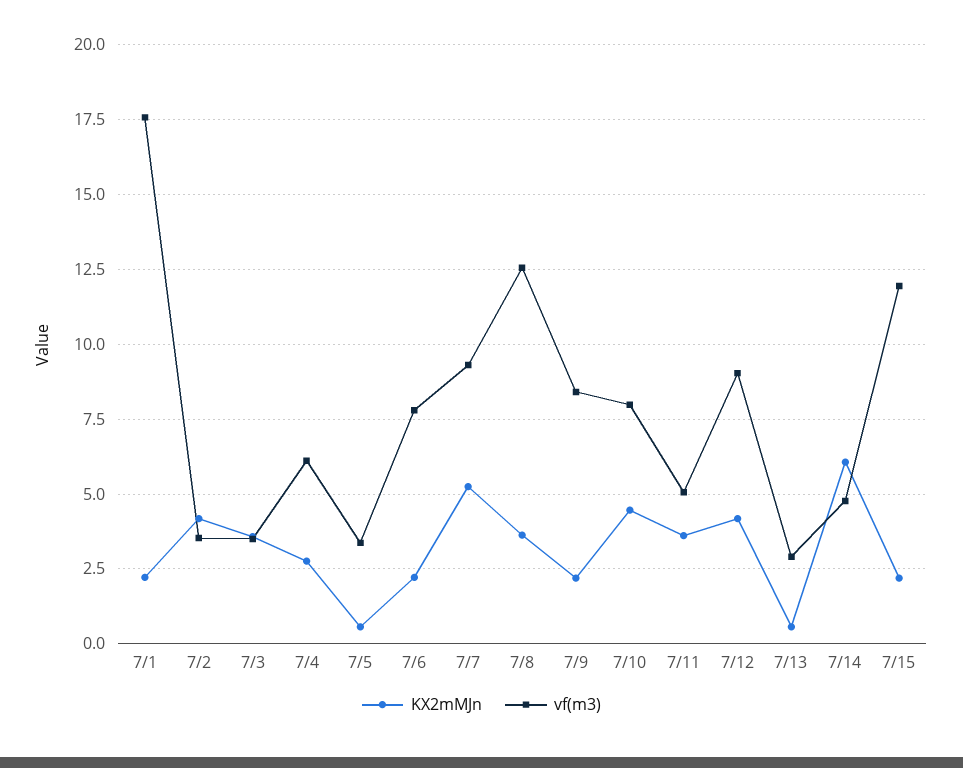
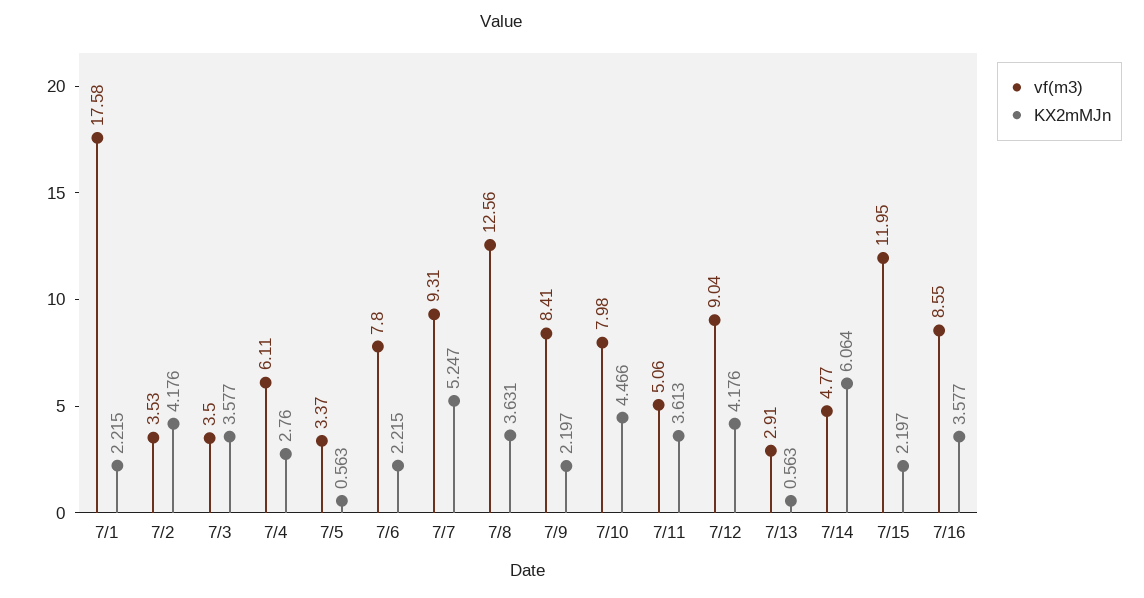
vf(m3), 7/16: none -> 8.55
KX2mMJn, 7/16: none -> 3.577

